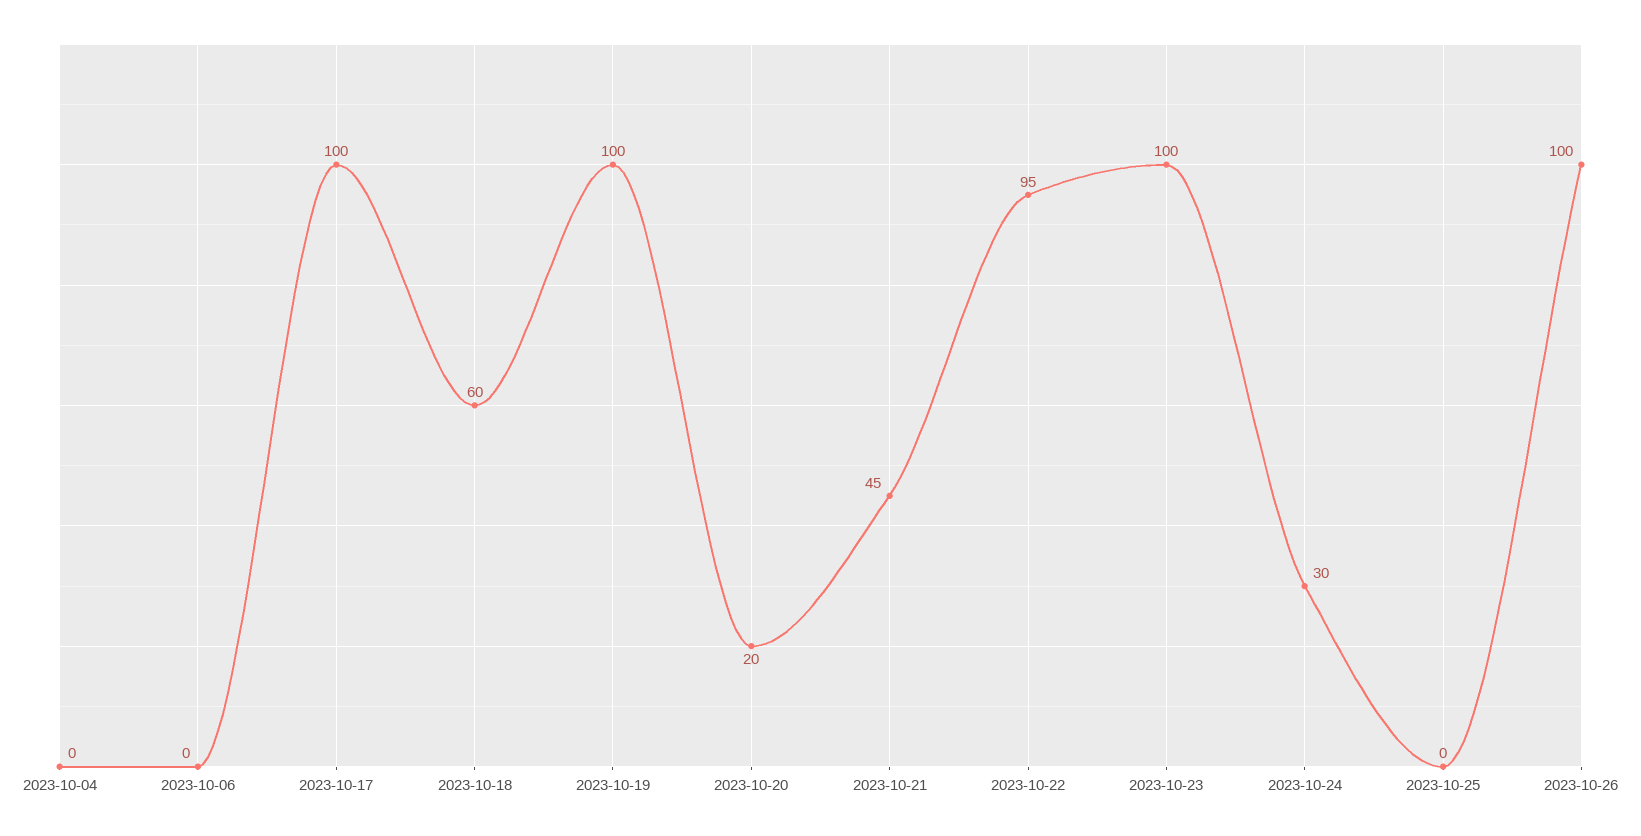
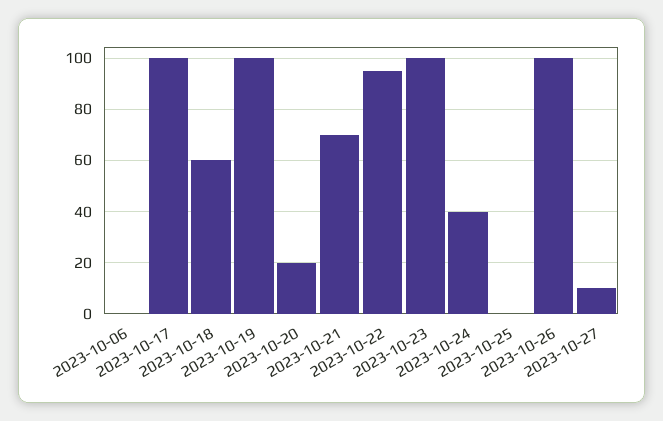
2023-10-04: 0 -> none
2023-10-21: 45 -> 70
2023-10-24: 30 -> 40
2023-10-27: none -> 10

